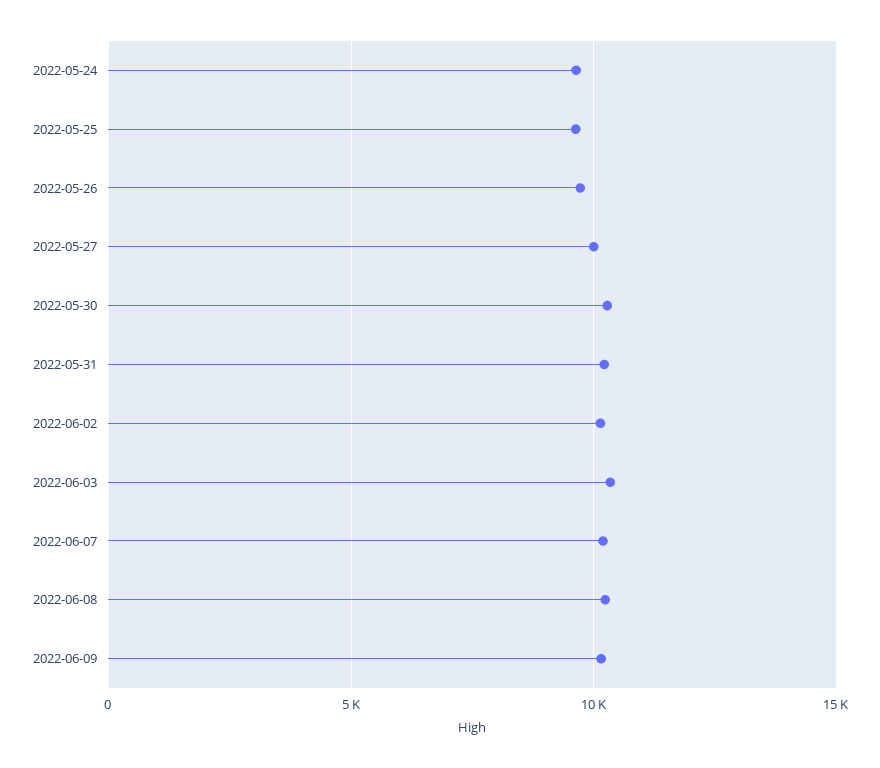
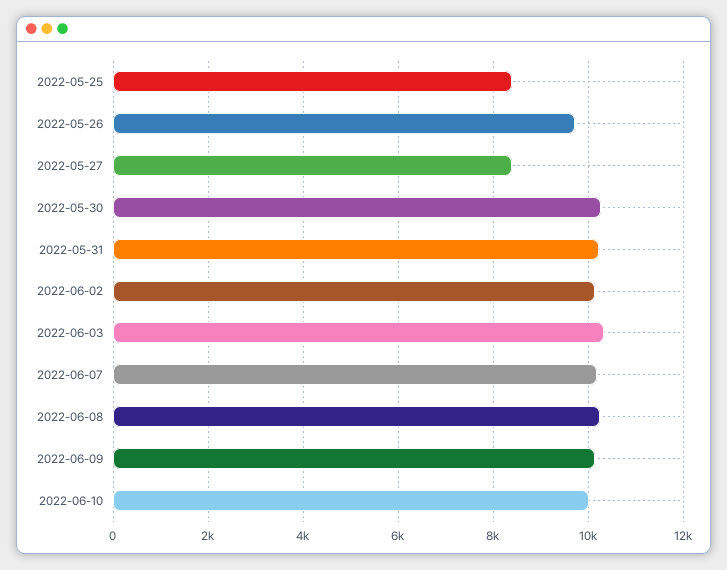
2022-05-24: 9500 -> none
2022-05-25: 9500 -> 8400
2022-05-27: 10000 -> 8400
2022-06-10: none -> 10000

